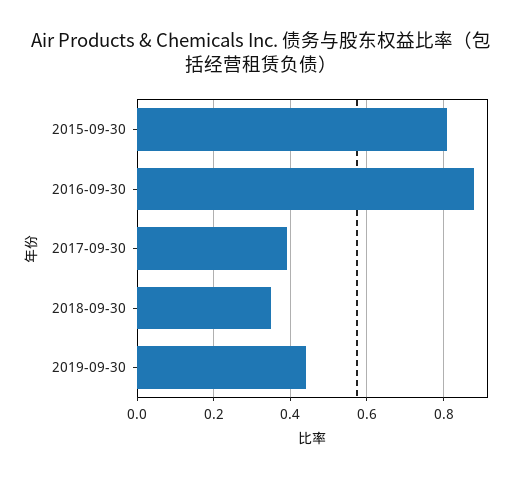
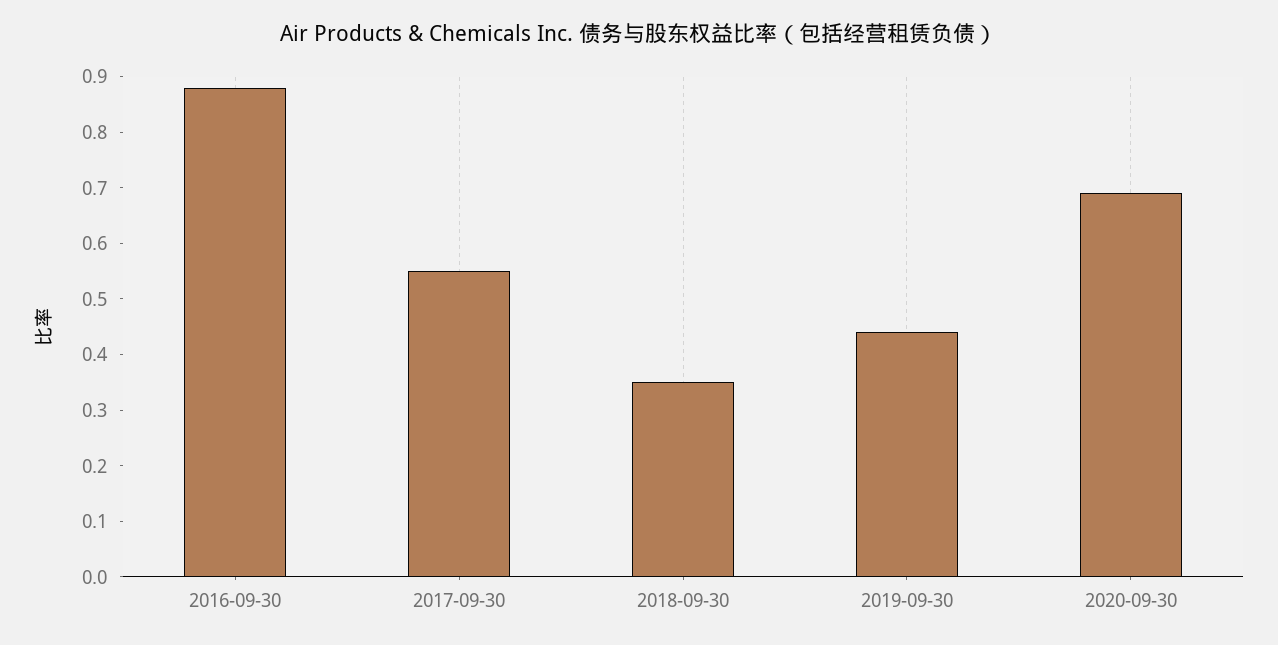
2015-09-30: 0.8 -> none
2017-09-30: 0.4 -> 0.55
2020-09-30: none -> 0.7

